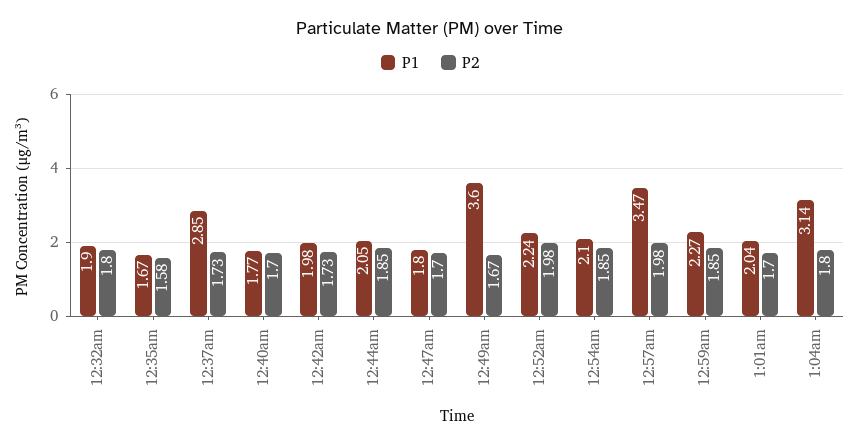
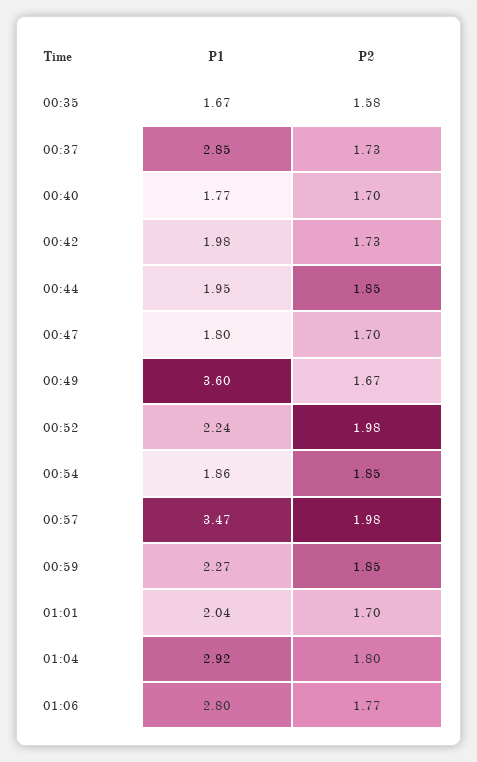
P1, 12:32am: 1.9 -> none
P2, 12:32am: 1.8 -> none
P1, 12:44am: 2.05 -> 1.95
P1, 12:54am: 2.1 -> 1.86
P1, 1:04am: 3.14 -> 2.92
P1, 01:06: none -> 2.8
P2, 01:06: none -> 1.77

